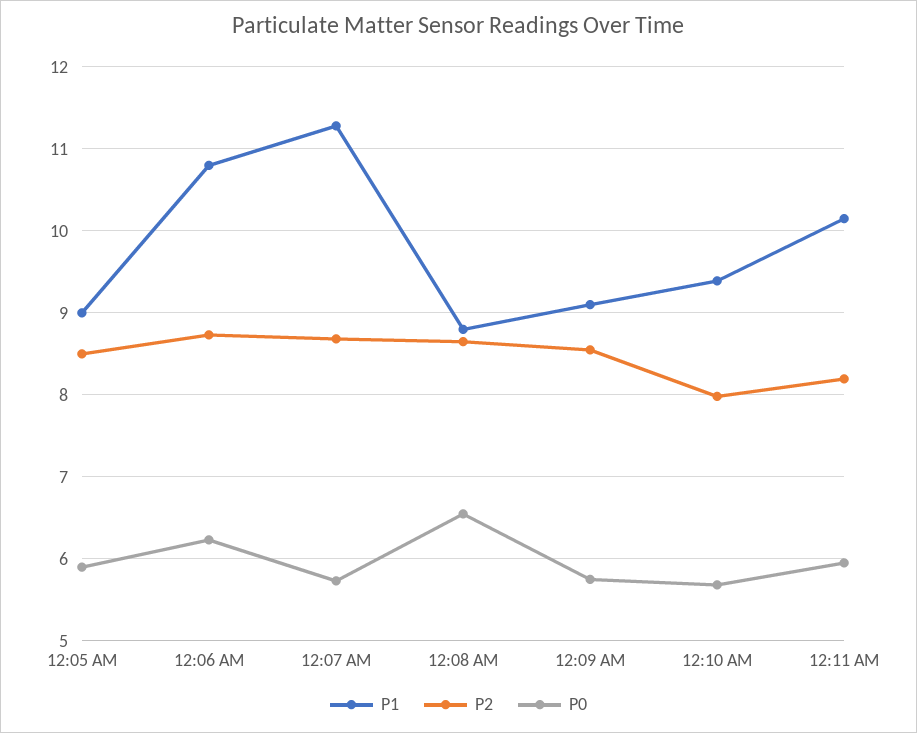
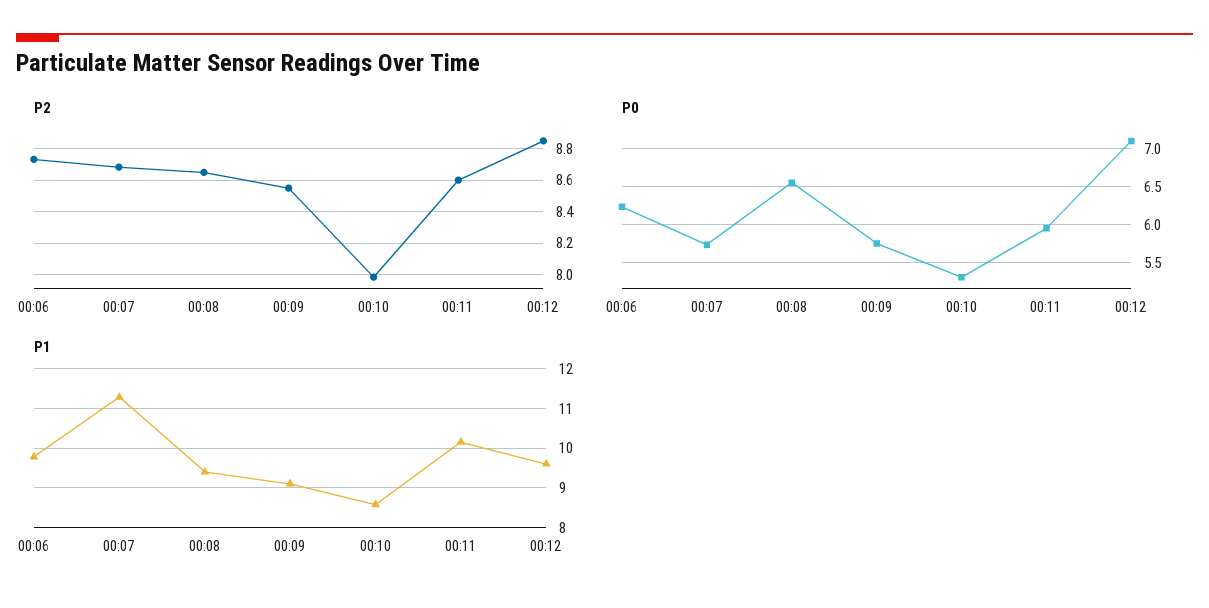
P1, 12:05 AM: 9 -> none
P2, 12:05 AM: 8.5 -> none
P0, 12:05 AM: 5.9 -> none
P1, 12:06 AM: 10.8 -> 9.8
P1, 12:08 AM: 8.8 -> 9.4
P1, 12:10 AM: 9.4 -> 8.6
P0, 12:10 AM: 5.7 -> 5.3
P2, 12:11 AM: 8.2 -> 8.6
P2, 00:12: none -> 8.85
P0, 00:12: none -> 7.1
P1, 00:12: none -> 9.6

